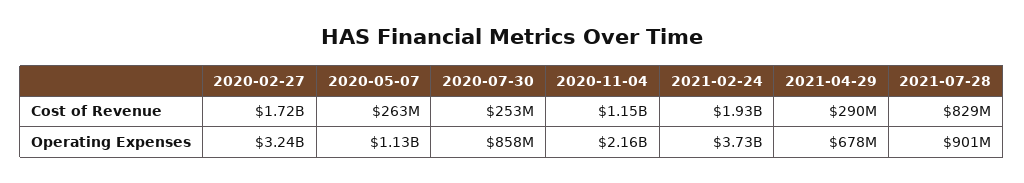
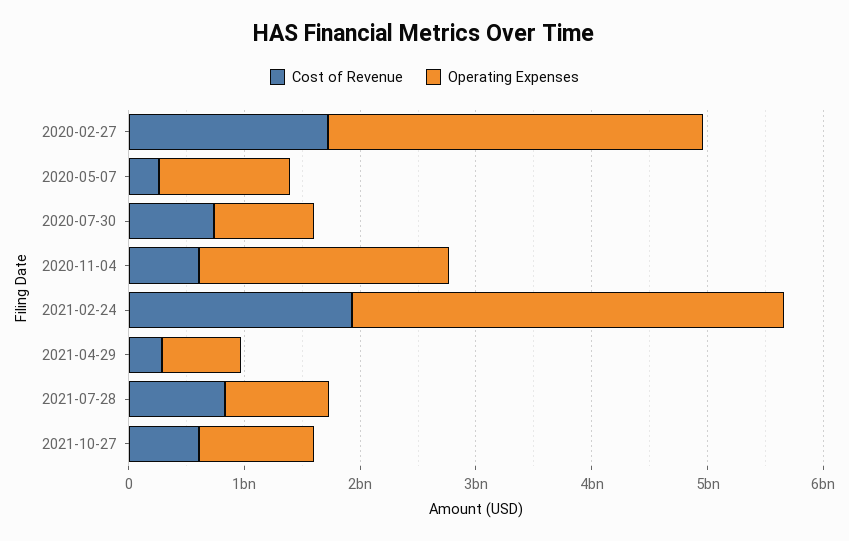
Cost of Revenue, 2020-07-30: 253000000 -> 800000000
Cost of Revenue, 2020-11-04: 1150000000 -> 600000000
Cost of Revenue, 2021-10-27: none -> 600000000
Operating Expenses, 2021-10-27: none -> 1000000000

